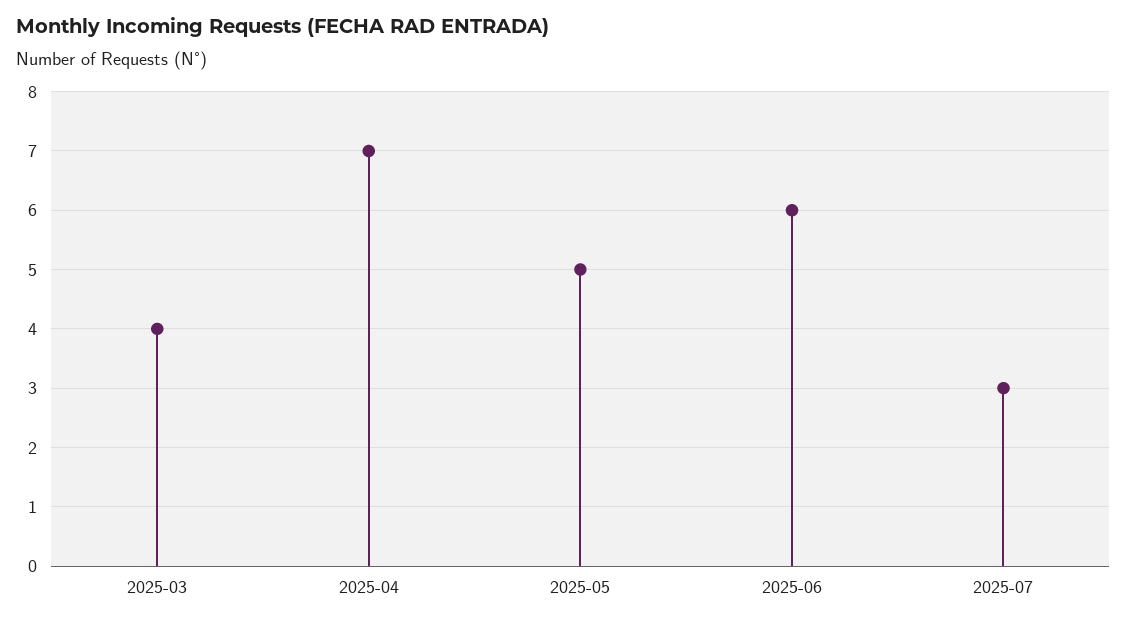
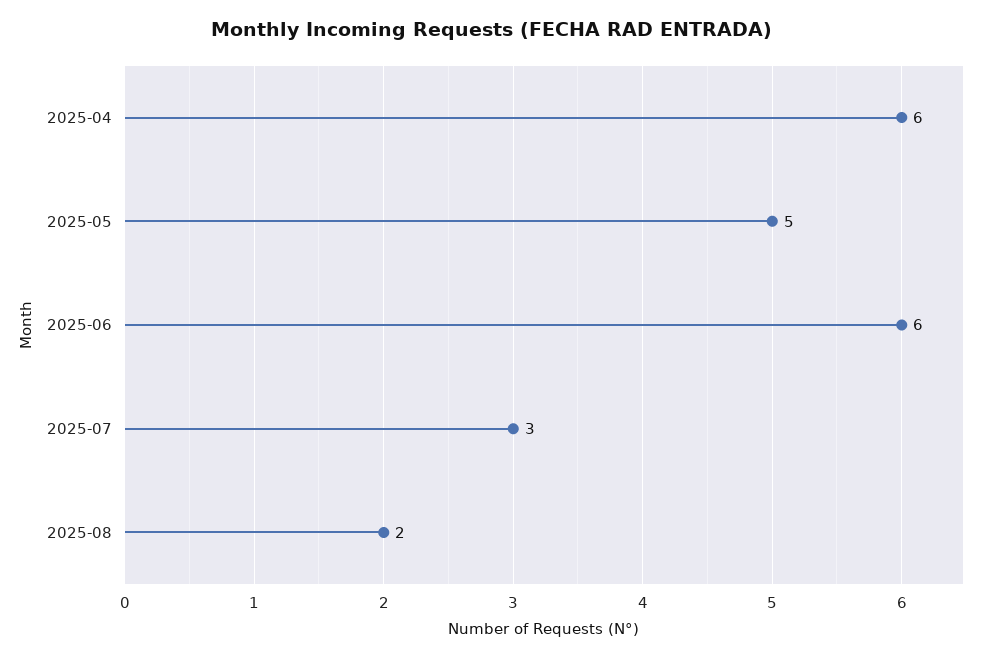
2025-03: 4 -> none
2025-04: 7 -> 6
2025-08: none -> 2

